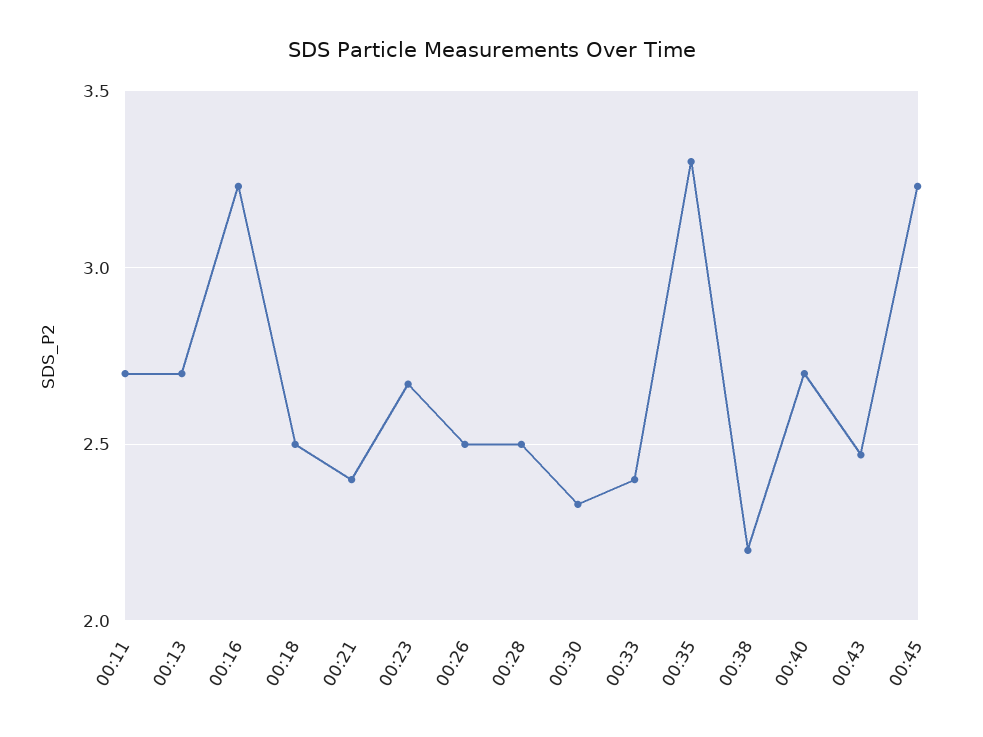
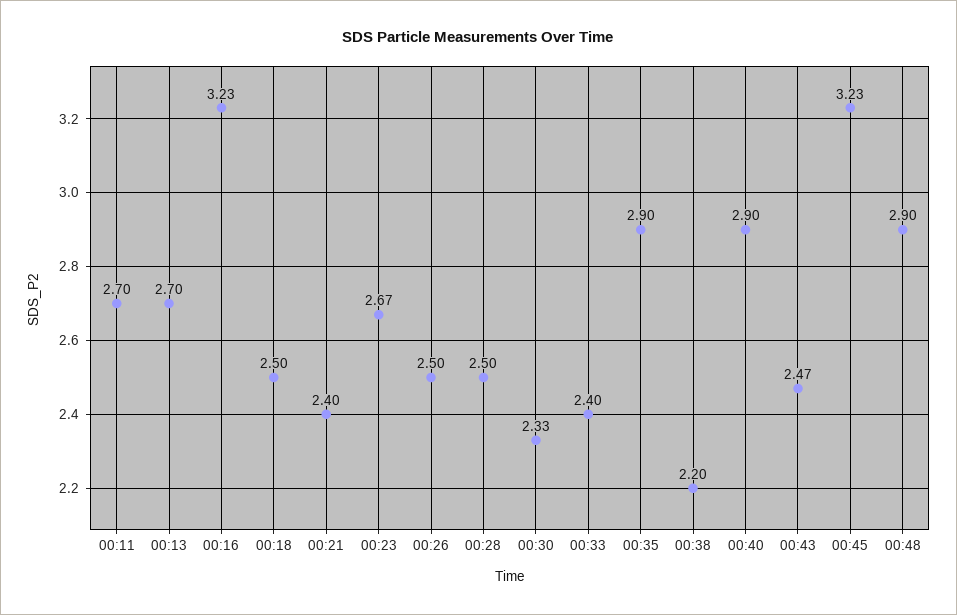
00:35: 3.3 -> 2.9
00:40: 2.7 -> 2.9
00:48: none -> 2.9

